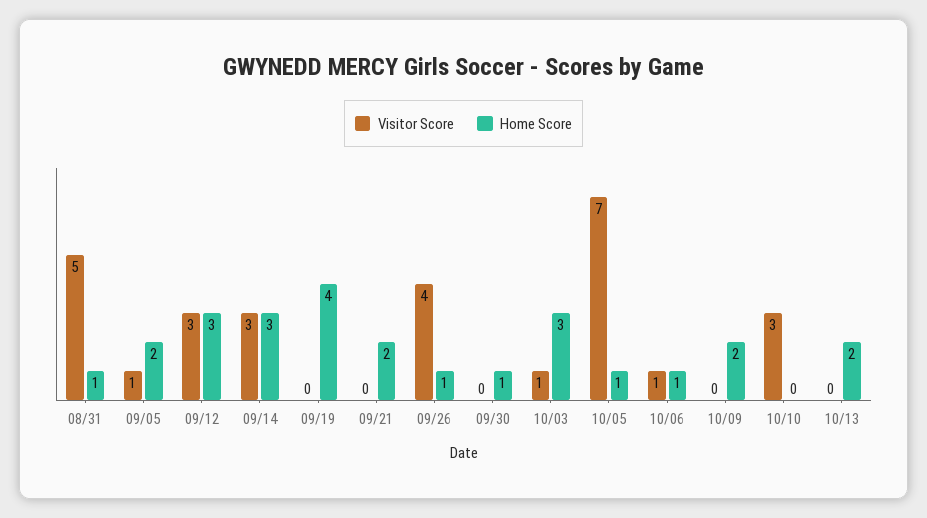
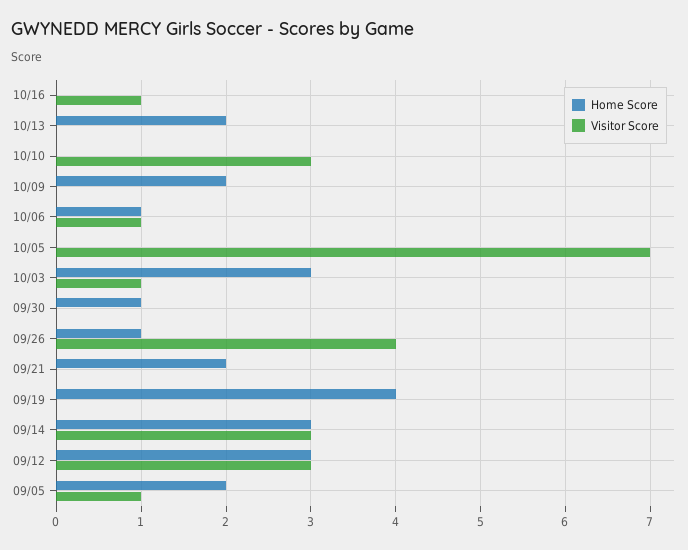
Visitor Score, 08/31: 5 -> none
Home Score, 08/31: 1 -> none
Home Score, 10/05: 1 -> 0
Home Score, 10/16: none -> 0
Visitor Score, 10/16: none -> 1

